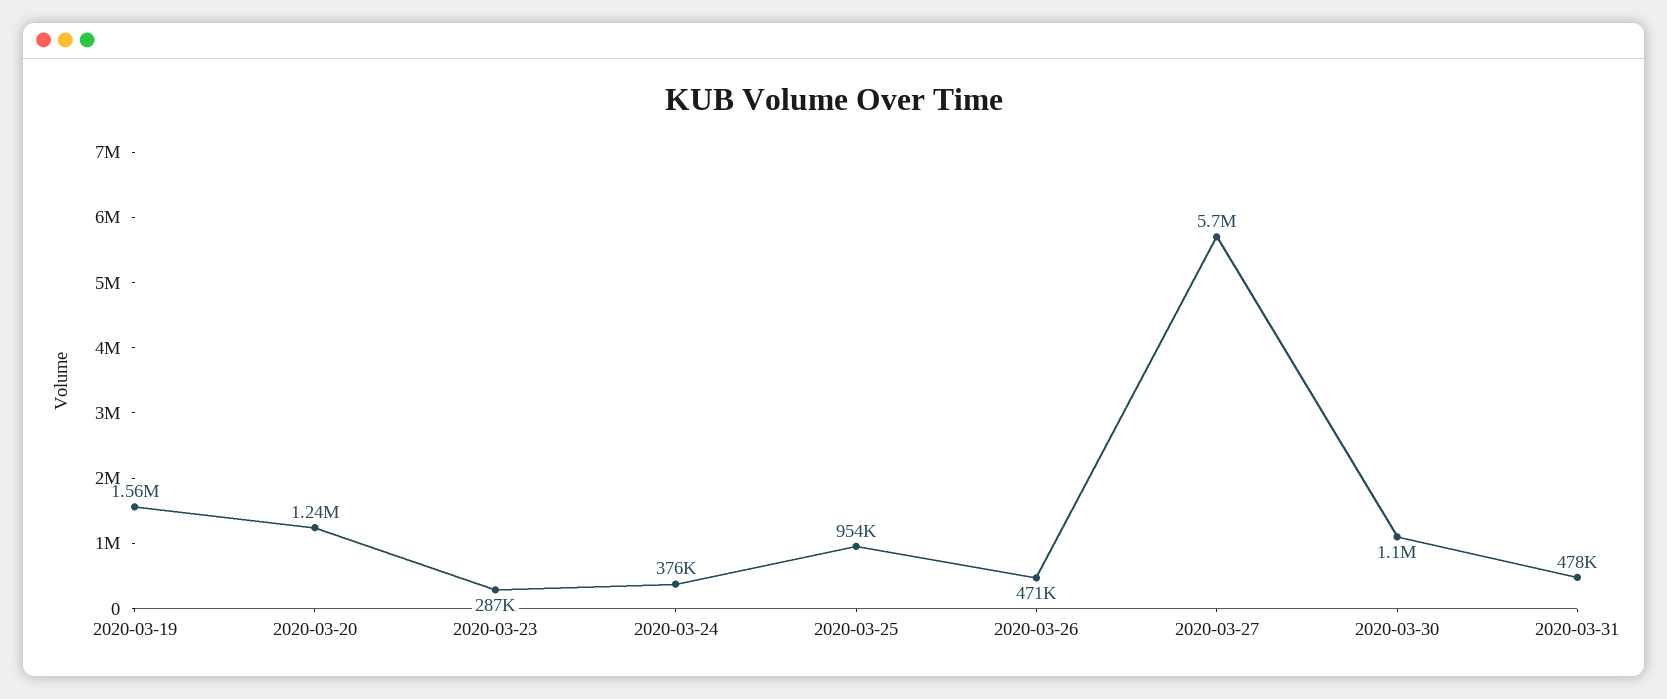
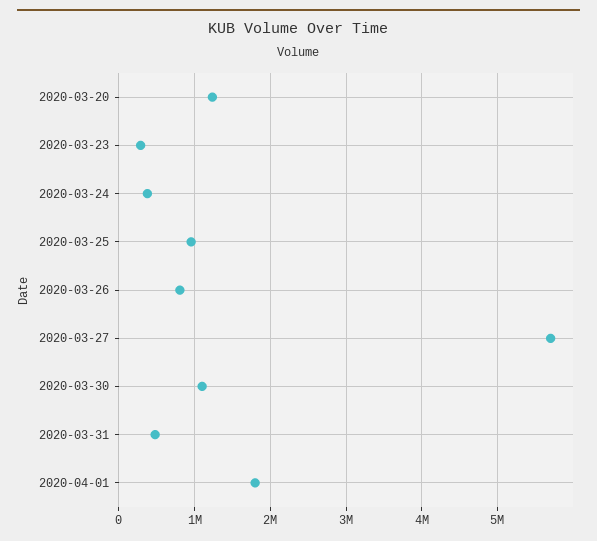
2020-03-19: 1560000 -> none
2020-03-26: 471000 -> 800000
2020-04-01: none -> 1800000

